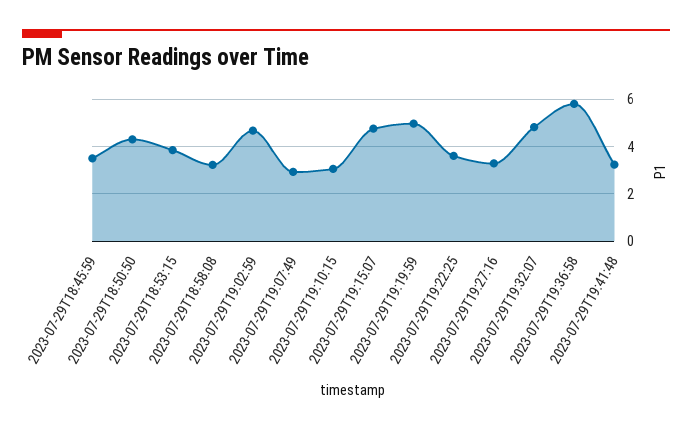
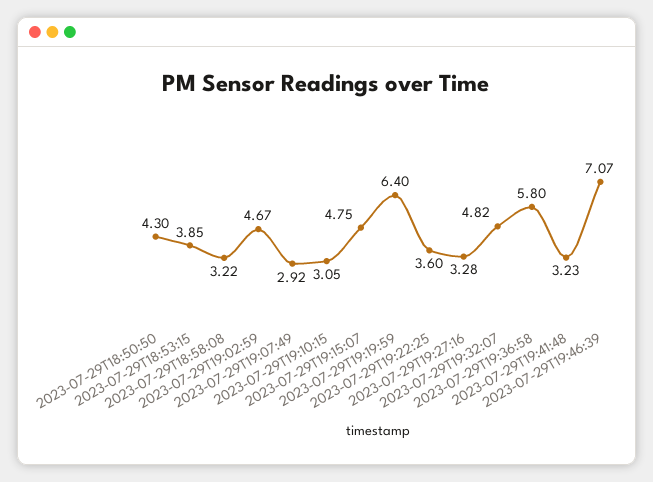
2023-07-29T18:45:59: 3.5 -> none
2023-07-29T19:19:59: 5 -> 6.4
2023-07-29T19:46:39: none -> 7.07

